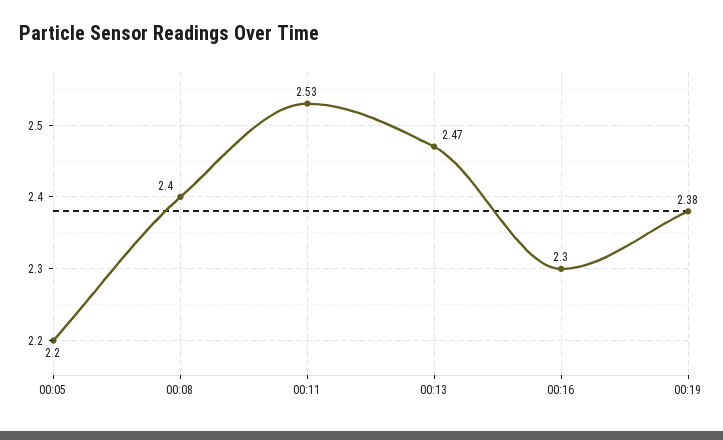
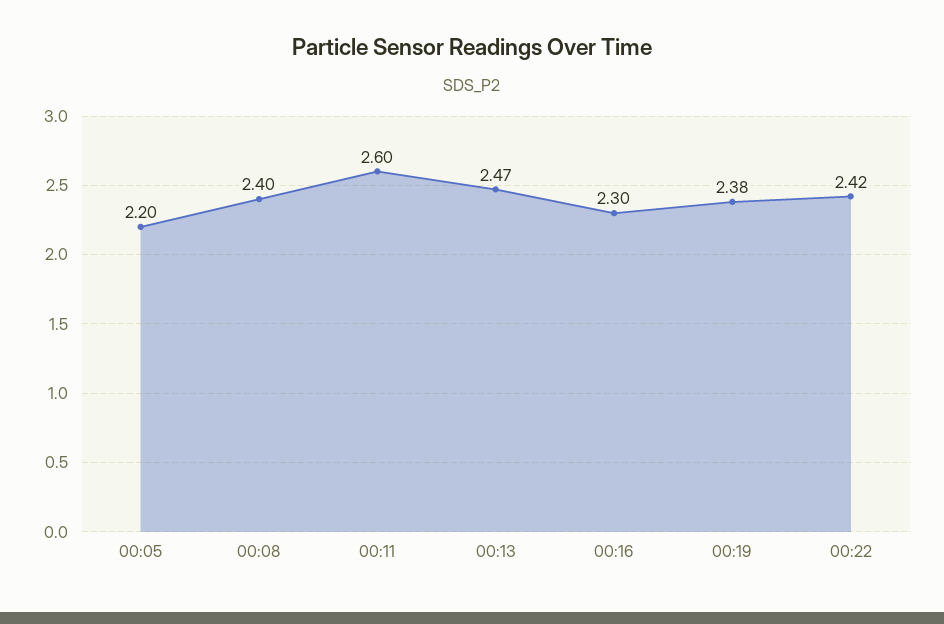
00:11: 2.53 -> 2.6
00:22: none -> 2.42

